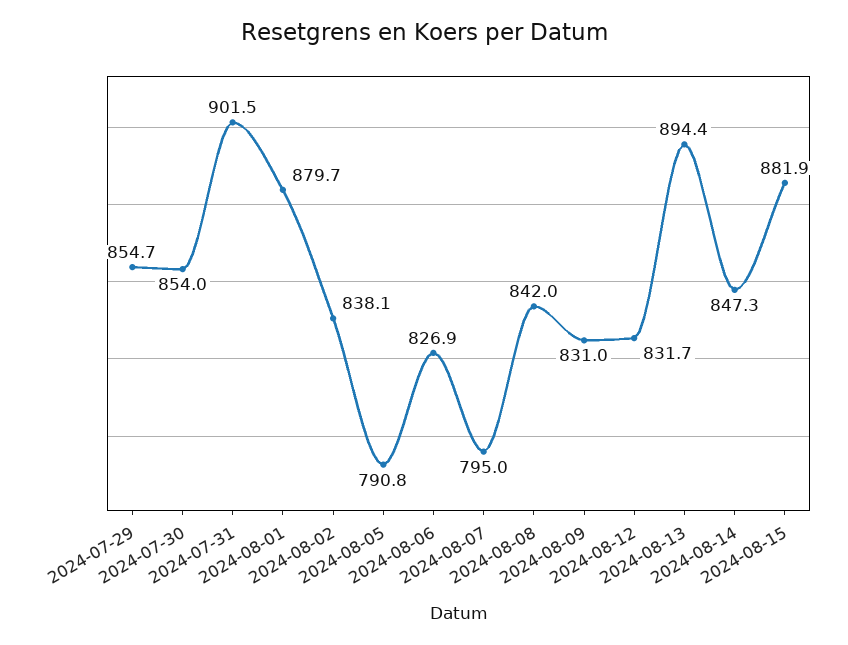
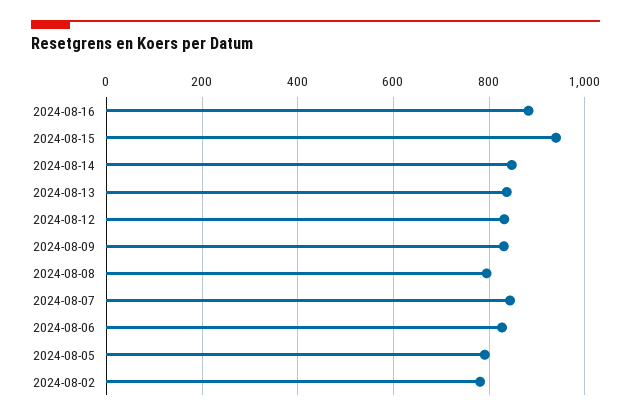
2024-07-29: 854.7 -> none
2024-07-30: 854 -> none
2024-07-31: 901.5 -> none
2024-08-01: 879.7 -> none
2024-08-02: 838.1 -> 780
2024-08-07: 795 -> 840
2024-08-08: 842 -> 800
2024-08-13: 894.4 -> 840
2024-08-15: 881.9 -> 940
2024-08-16: none -> 880

